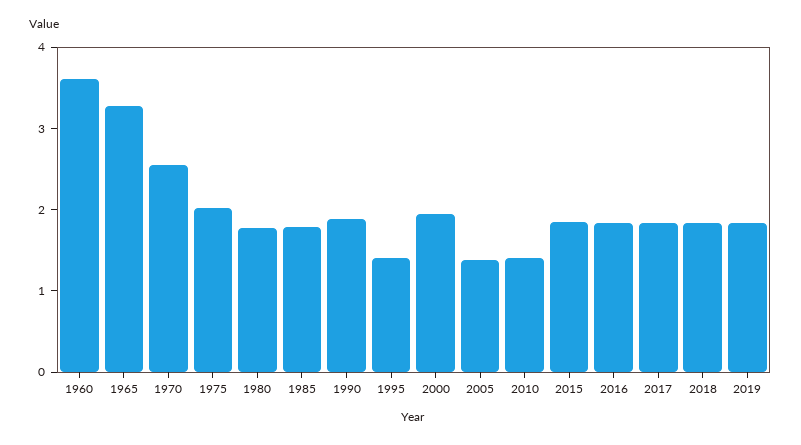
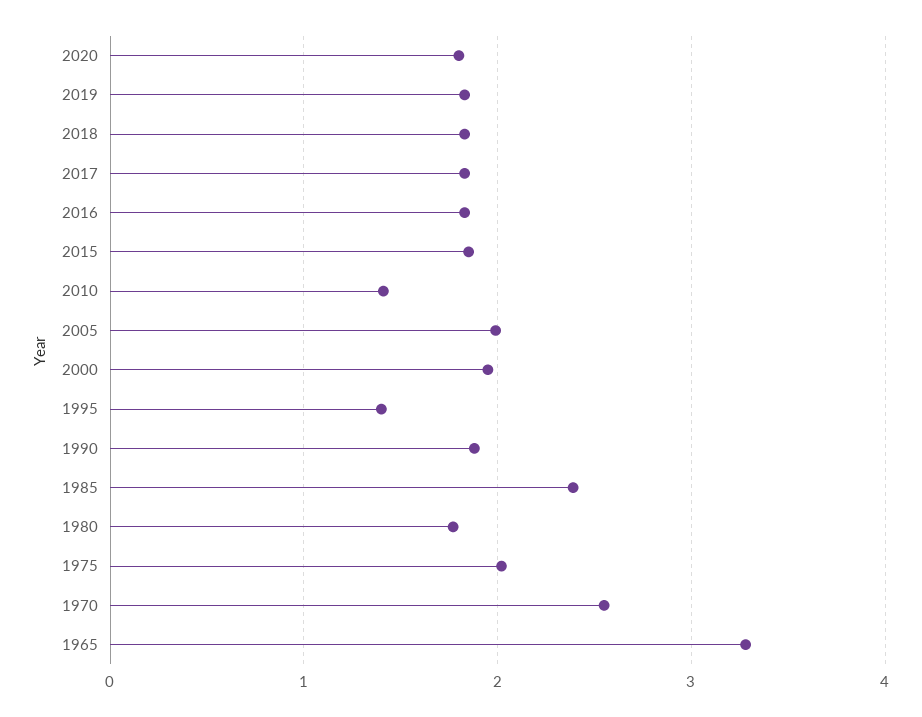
1960: 3.6 -> none
1985: 1.8 -> 2.4
2005: 1.4 -> 2
2020: none -> 1.8

